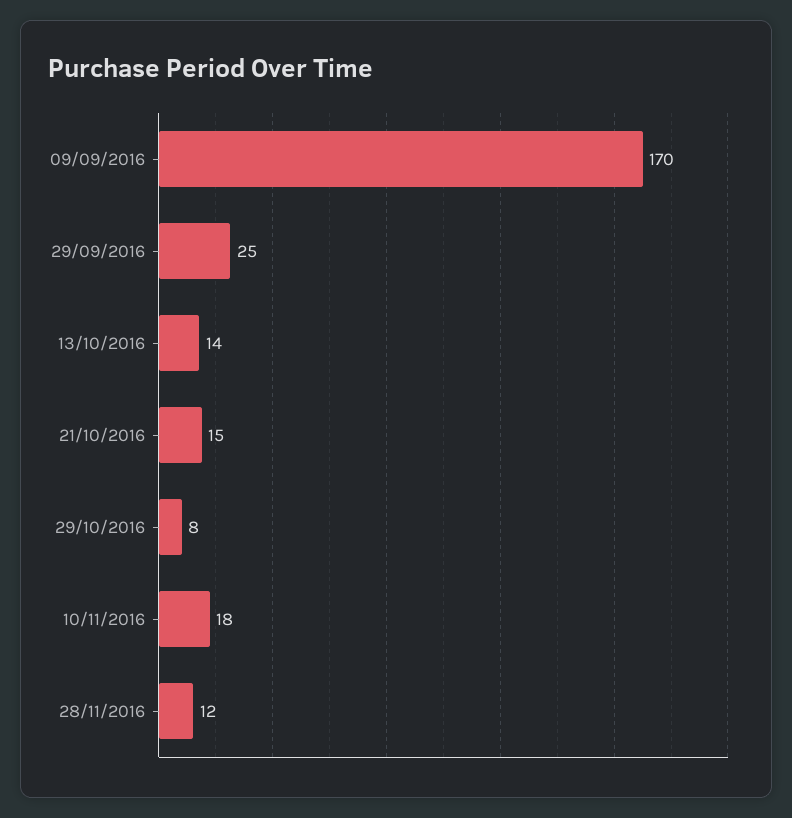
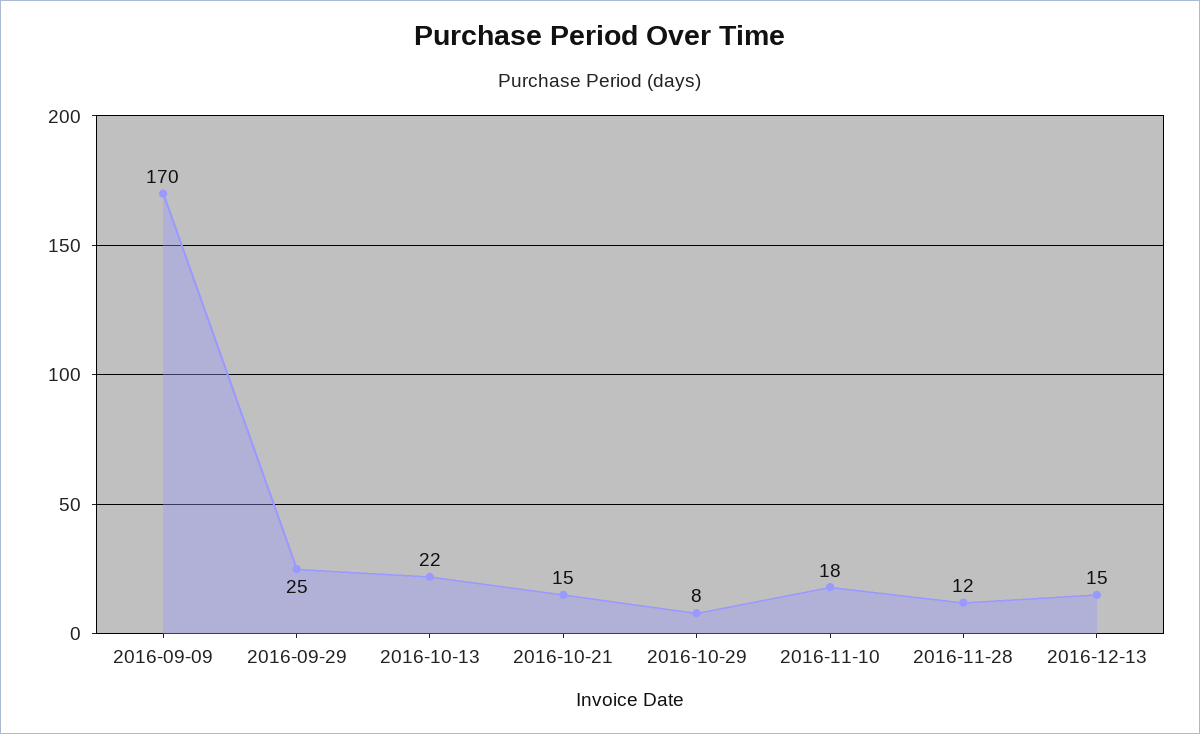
13/10/2016: 14 -> 22
2016-12-13: none -> 15

